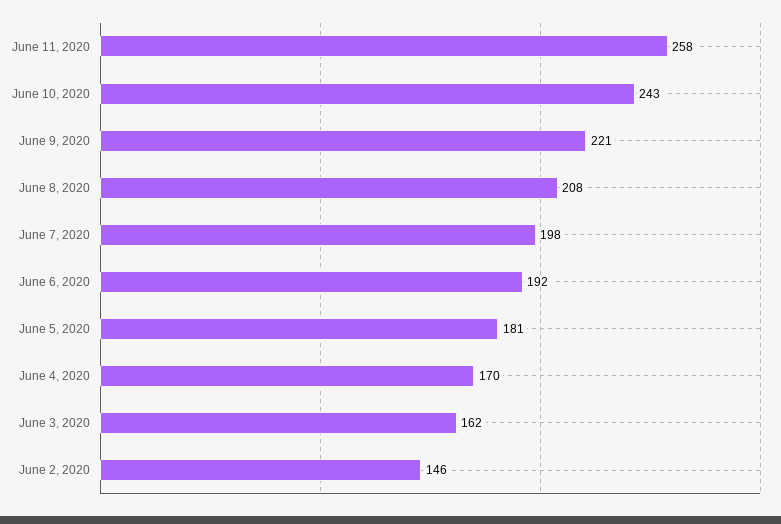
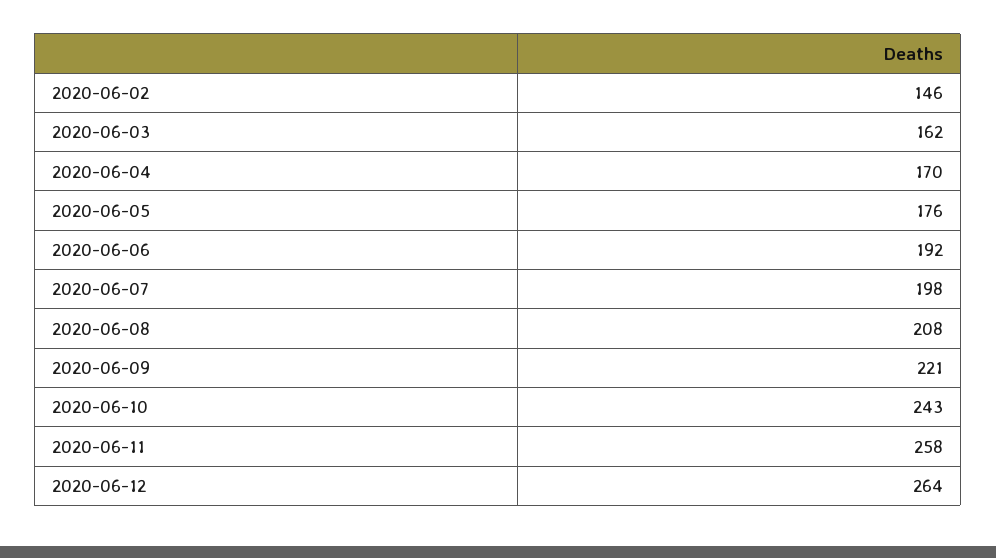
June 5, 2020: 181 -> 176
2020-06-12: none -> 264

